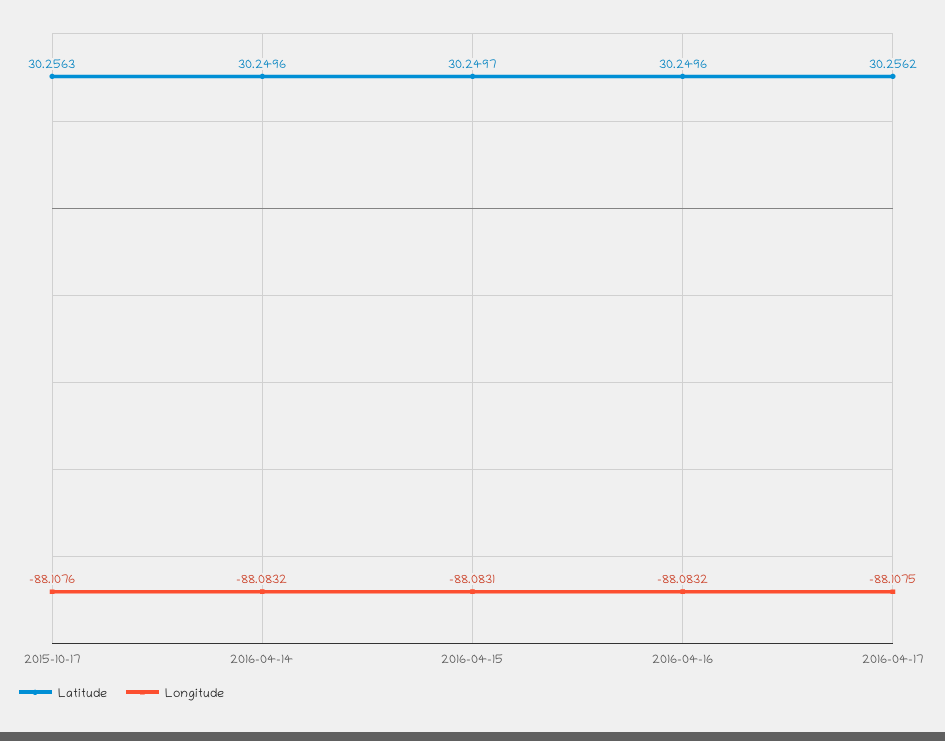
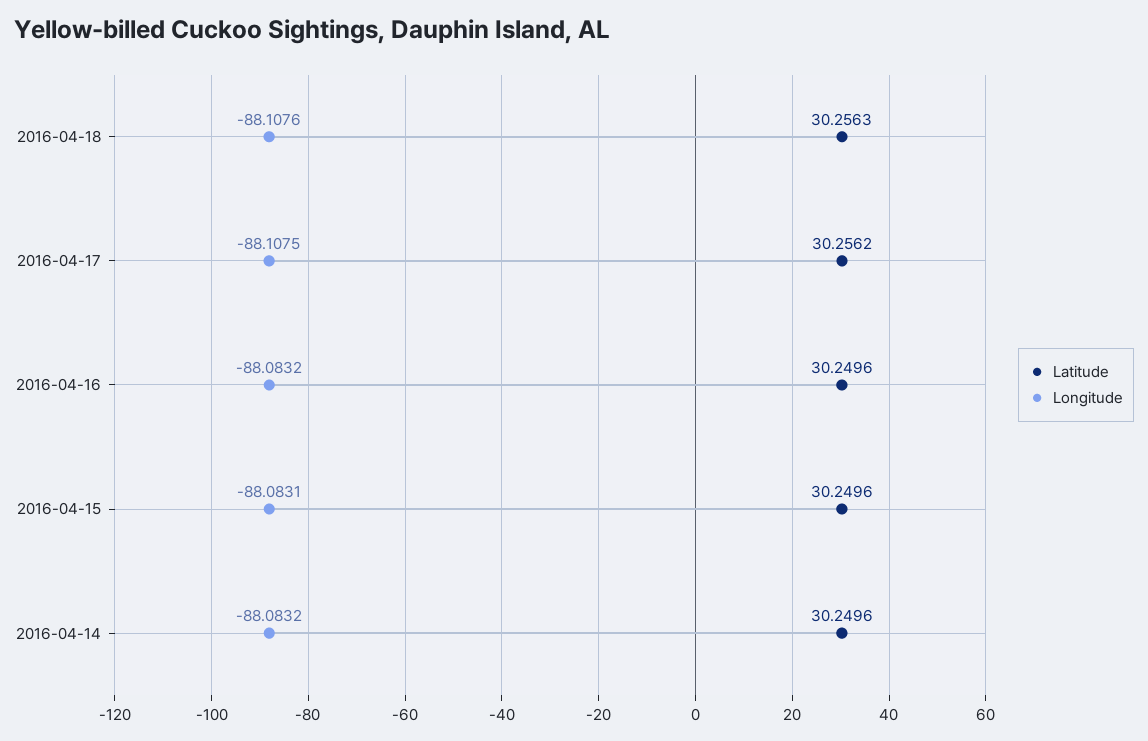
Latitude, 2015-10-17: 30.2563 -> none
Longitude, 2015-10-17: -88.1076 -> none
Latitude, 2016-04-15: 30.2497 -> 30.2496
Latitude, 2016-04-18: none -> 30.2563
Longitude, 2016-04-18: none -> -88.1076

